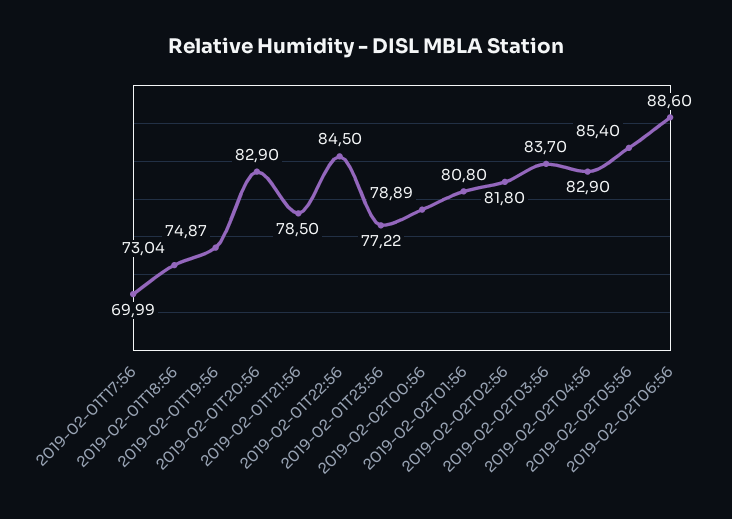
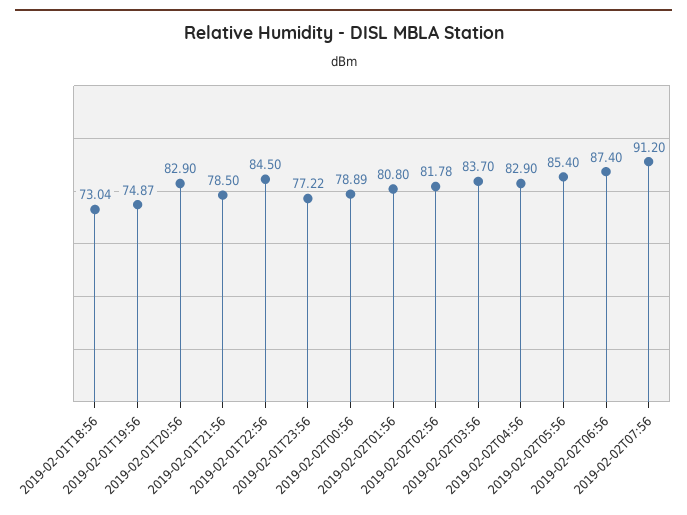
2019-02-01T17:56: 69.99 -> none
2019-02-02T02:56: 81.8 -> 81.78
2019-02-02T06:56: 88.6 -> 87.4
2019-02-02T07:56: none -> 91.2

